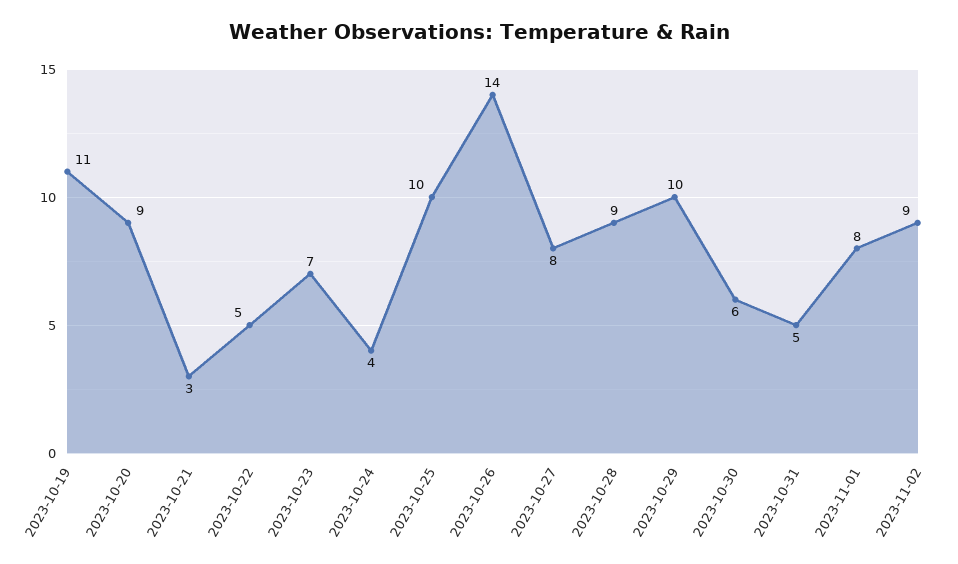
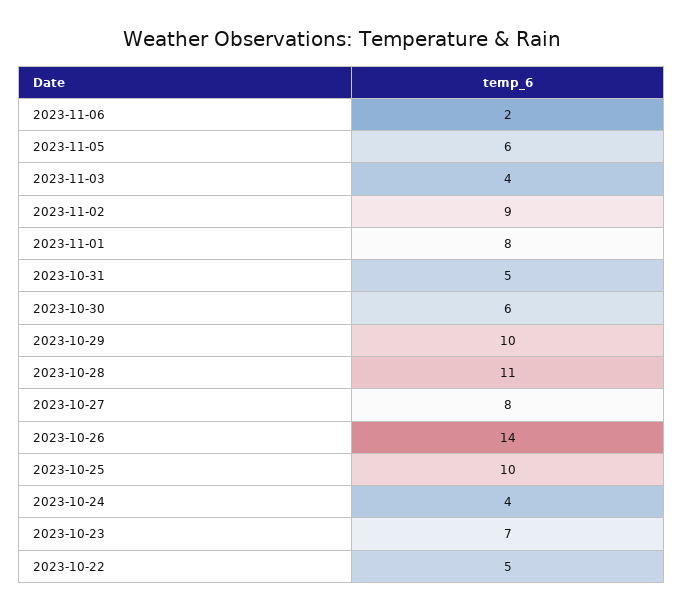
2023-10-19: 11 -> none
2023-10-20: 9 -> none
2023-10-21: 3 -> none
2023-10-28: 9 -> 11
2023-11-06: none -> 2
2023-11-05: none -> 6
2023-11-03: none -> 4

